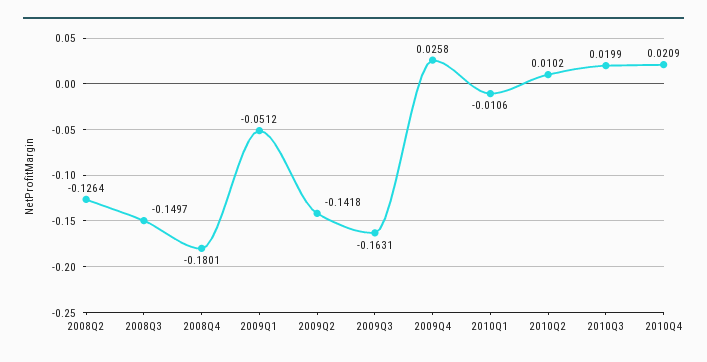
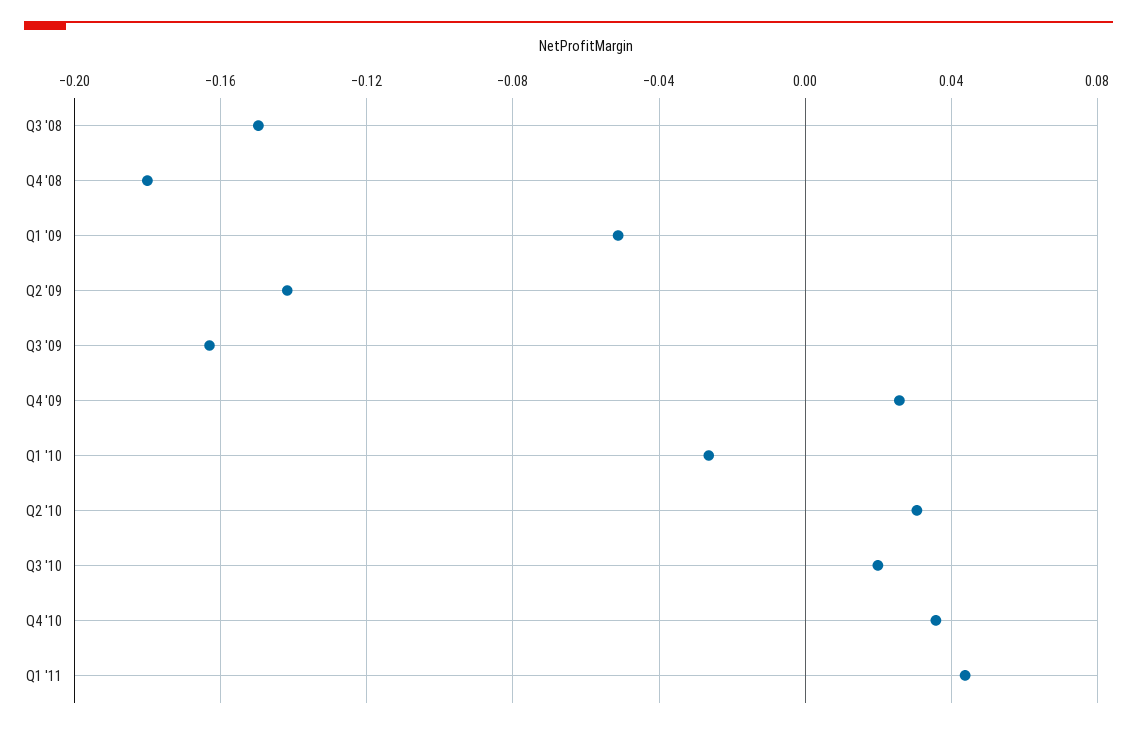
2008Q2: -0.1264 -> none
2010Q1: -0.0106 -> -0.025
2010Q2: 0.0102 -> 0.03
2010Q4: 0.0209 -> 0.035
Q1 '11: none -> 0.045

